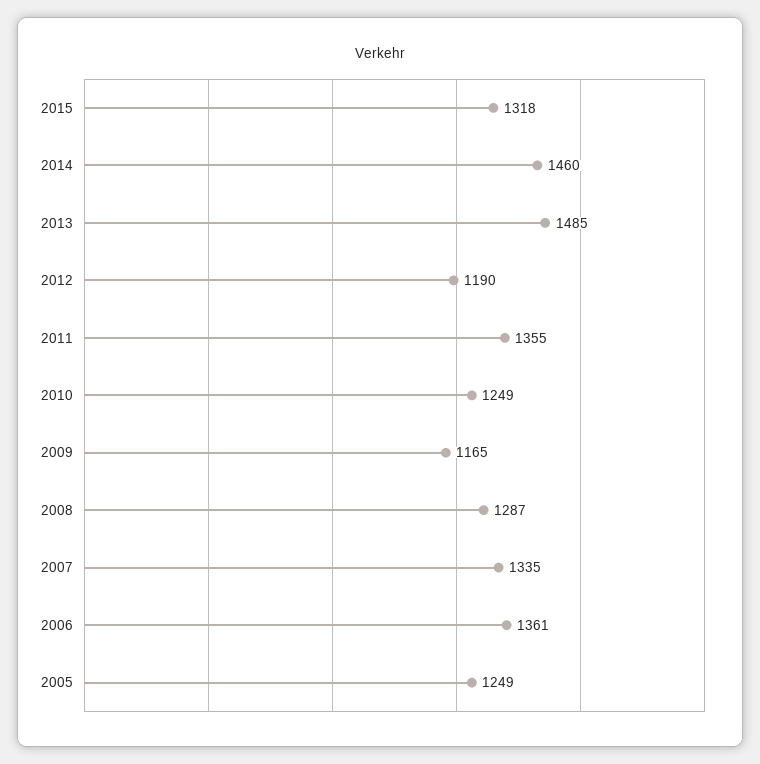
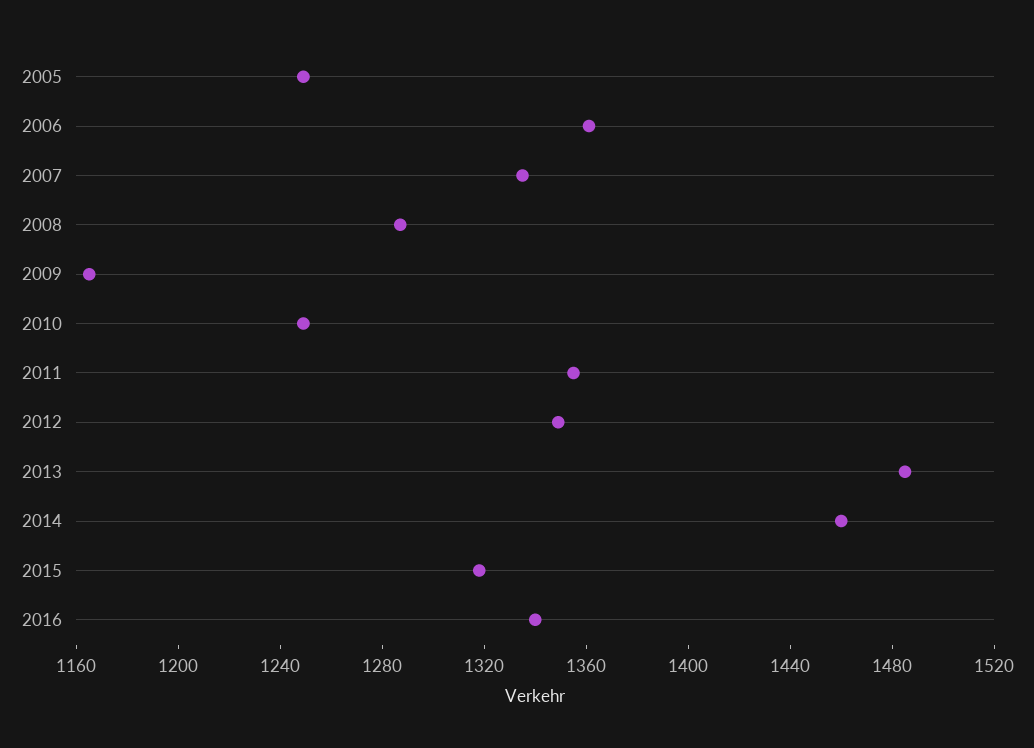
2012: 1190 -> 1350
2016: none -> 1340

